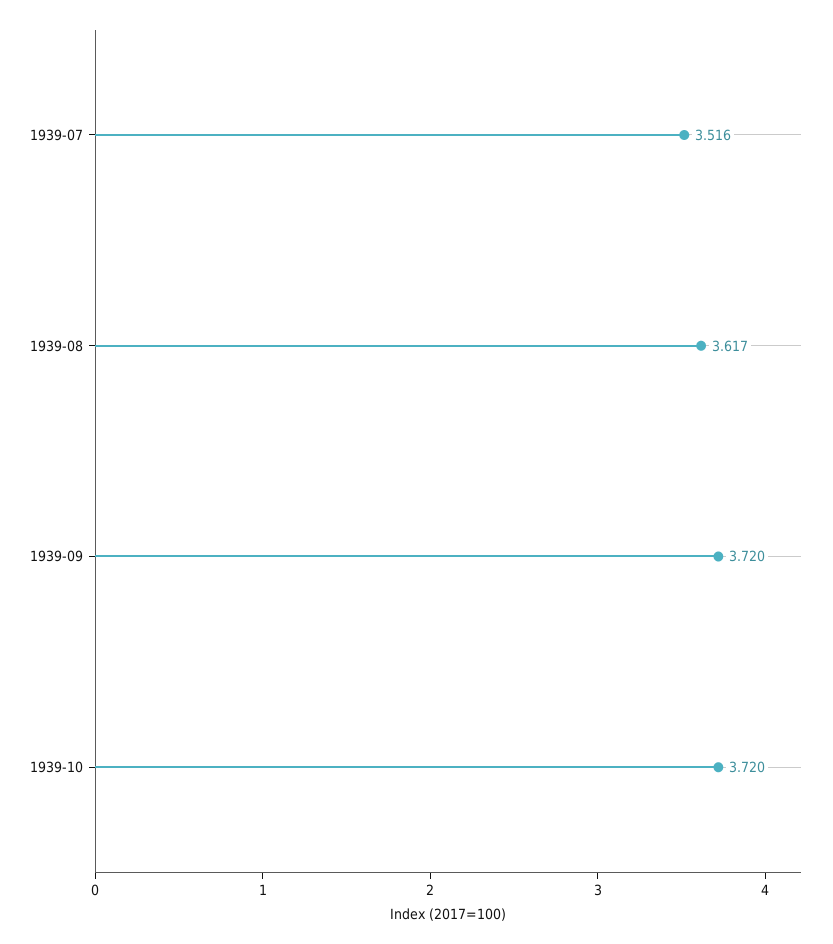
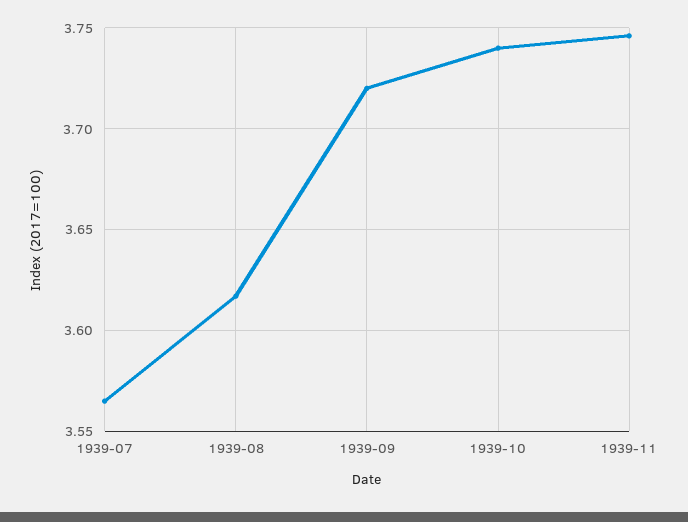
1939-07: 3.516 -> 3.565
1939-10: 3.72 -> 3.74
1939-11: none -> 3.745

